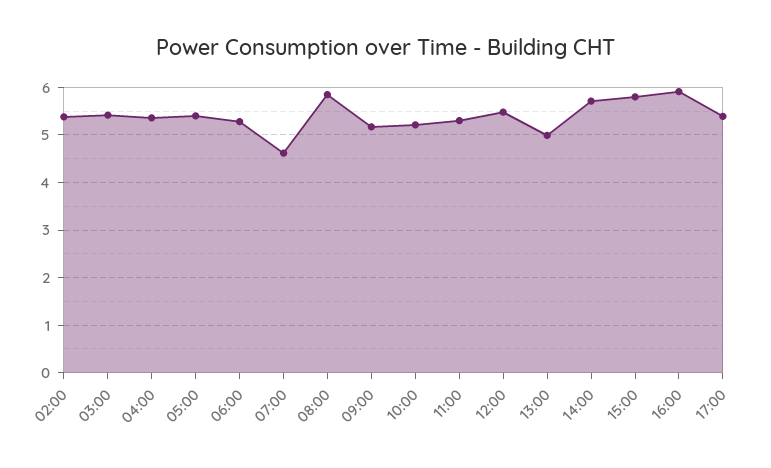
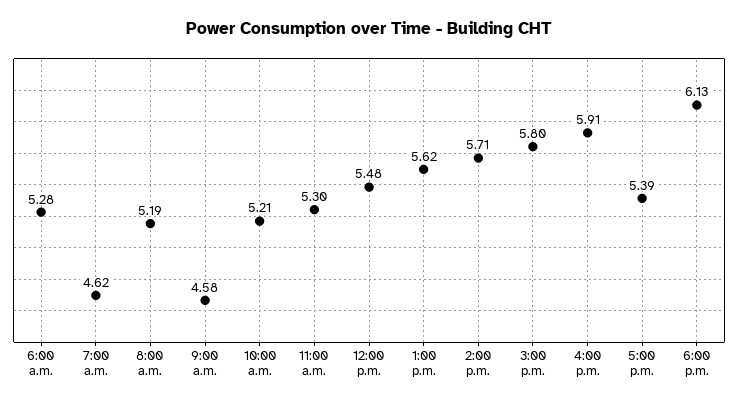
02:00: 5.4 -> none
03:00: 5.4 -> none
04:00: 5.4 -> none
05:00: 5.4 -> none
08:00: 5.8 -> 5.19
09:00: 5.2 -> 4.58
13:00: 5 -> 5.62
6:00 p.m.: none -> 6.13

